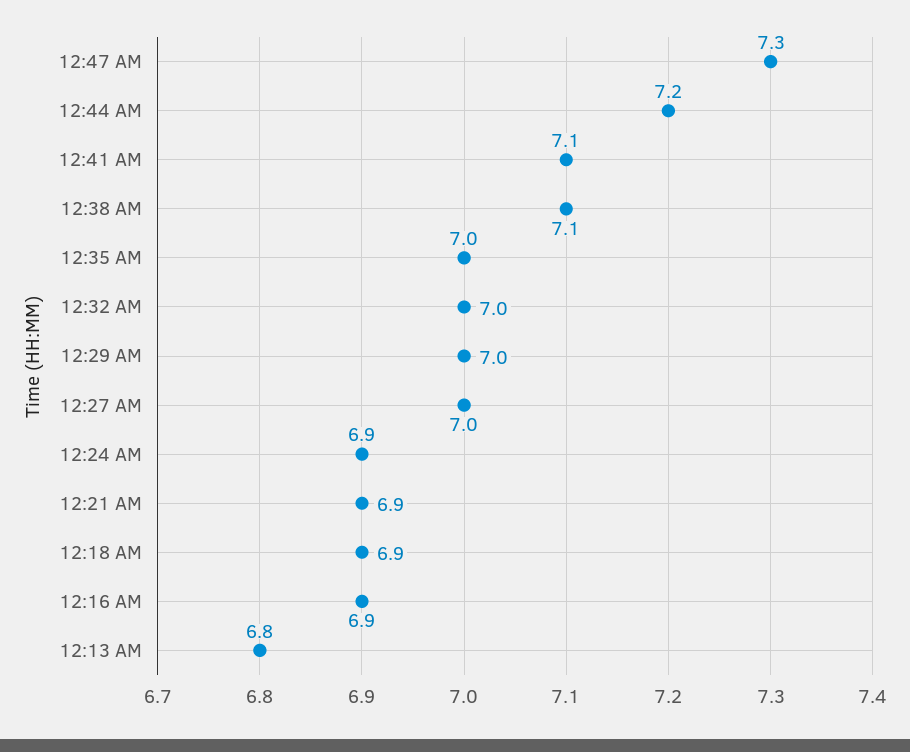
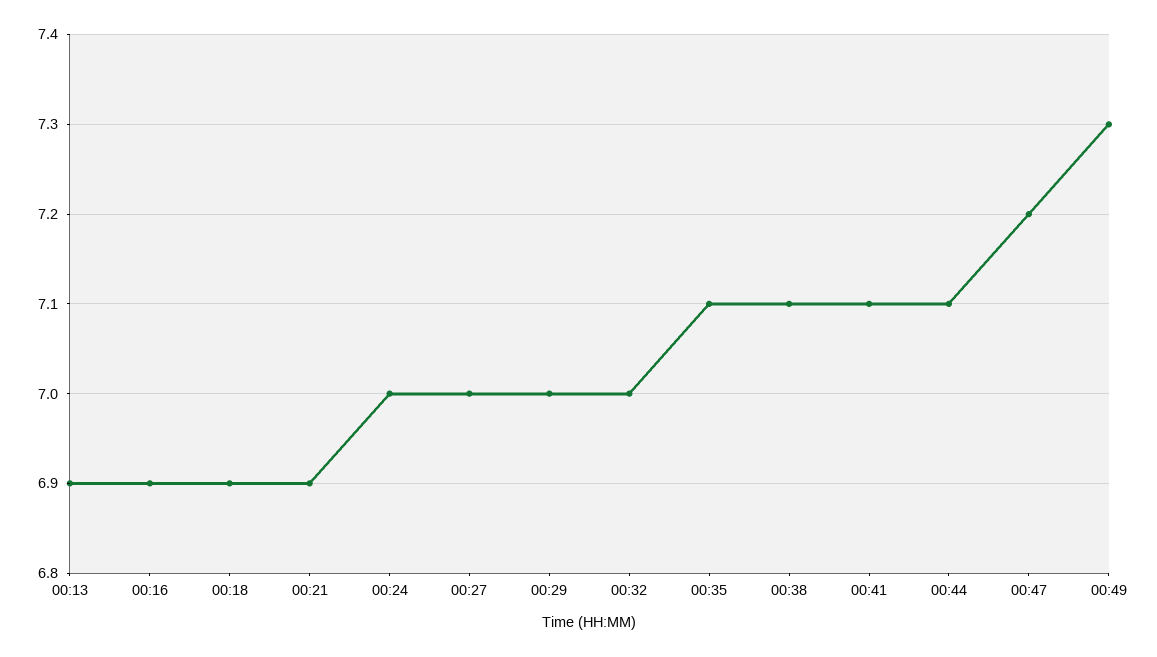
12:47 AM: 7.3 -> 7.2
12:44 AM: 7.2 -> 7.1
12:35 AM: 7 -> 7.1
12:24 AM: 6.9 -> 7
12:13 AM: 6.8 -> 6.9
00:49: none -> 7.3

